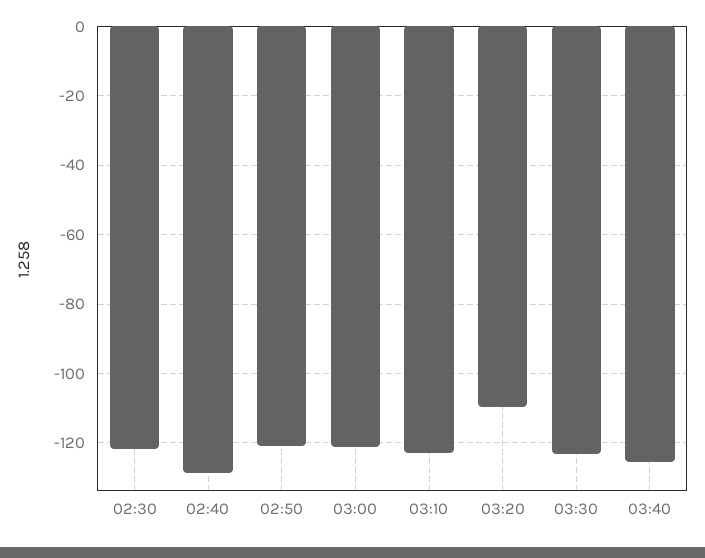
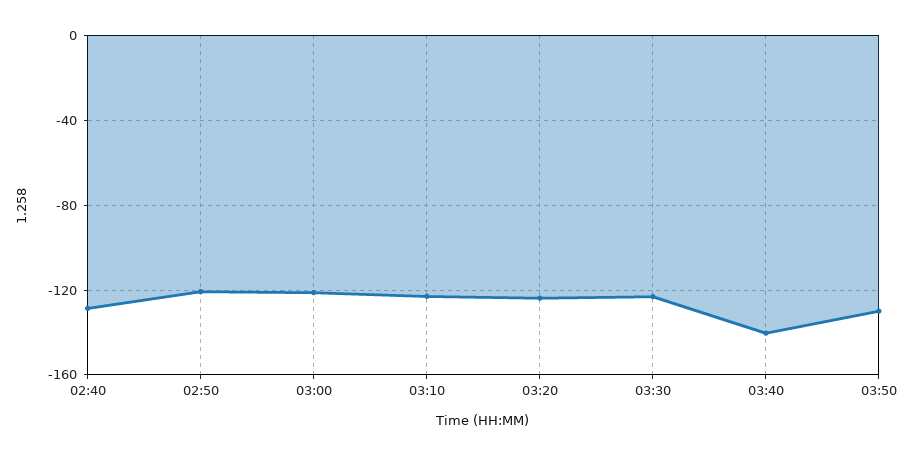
02:30: -122 -> none
03:20: -110 -> -125
03:40: -126 -> -140
03:50: none -> -130

